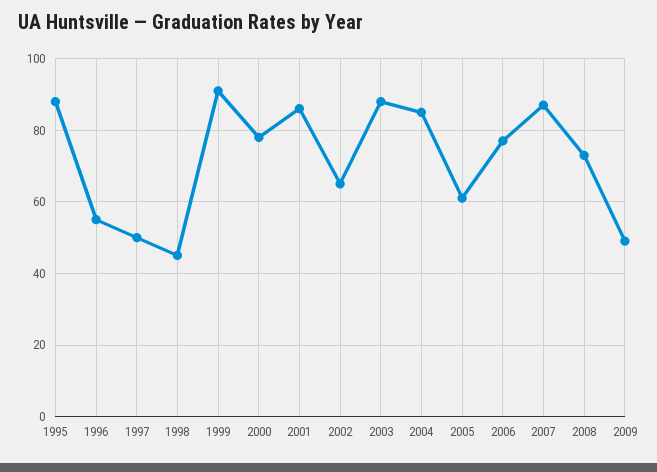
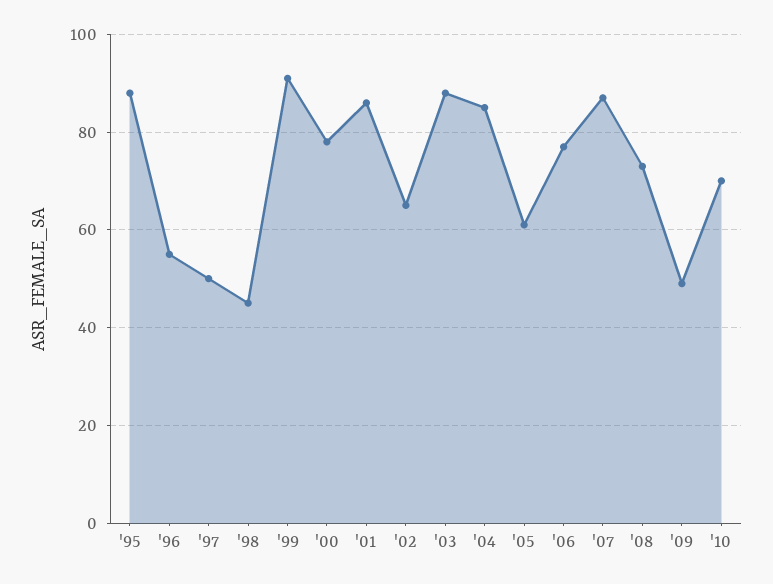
'10: none -> 70

